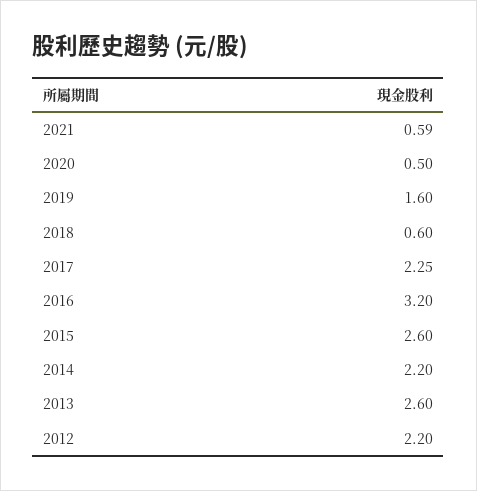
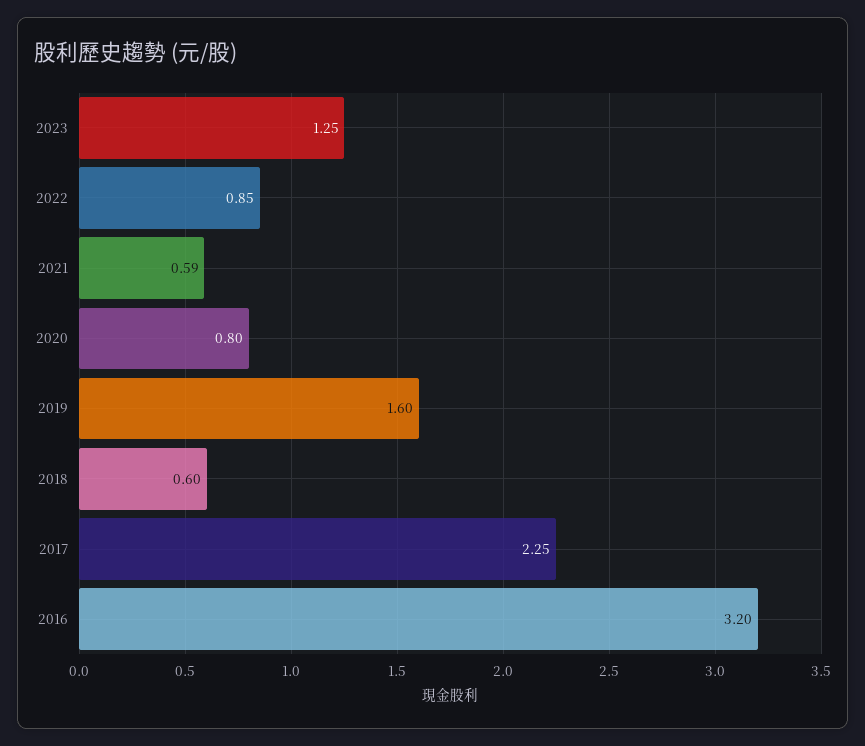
2020: 0.5 -> 0.8
2015: 2.6 -> none
2014: 2.2 -> none
2013: 2.6 -> none
2012: 2.2 -> none
2023: none -> 1.25
2022: none -> 0.85

